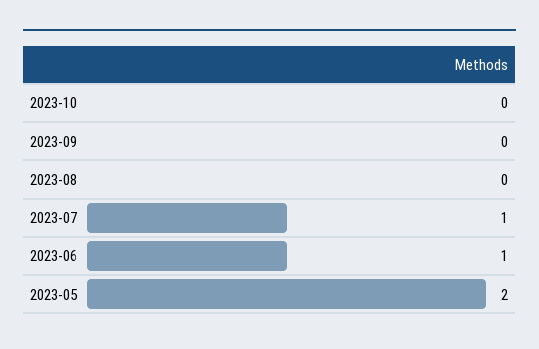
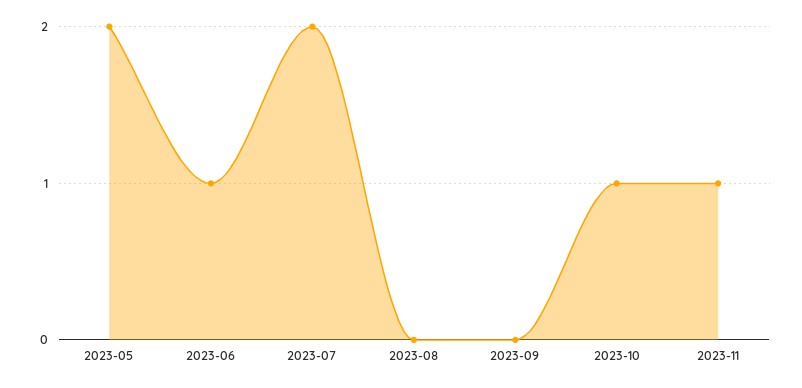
2023-10: 0 -> 1
2023-07: 1 -> 2
2023-11: none -> 1

